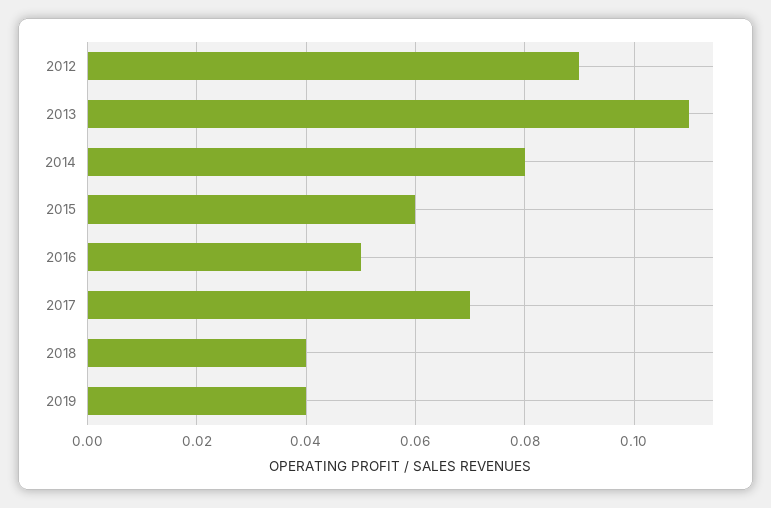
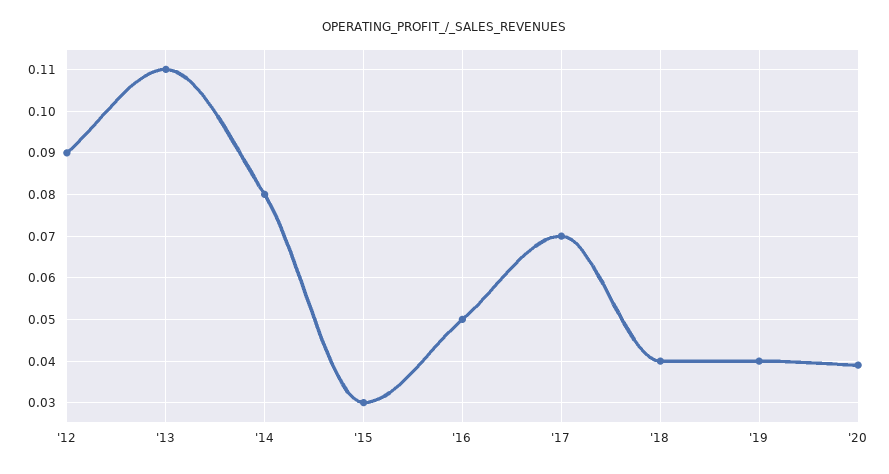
2015: 0.06 -> 0.03
'20: none -> 0.04

